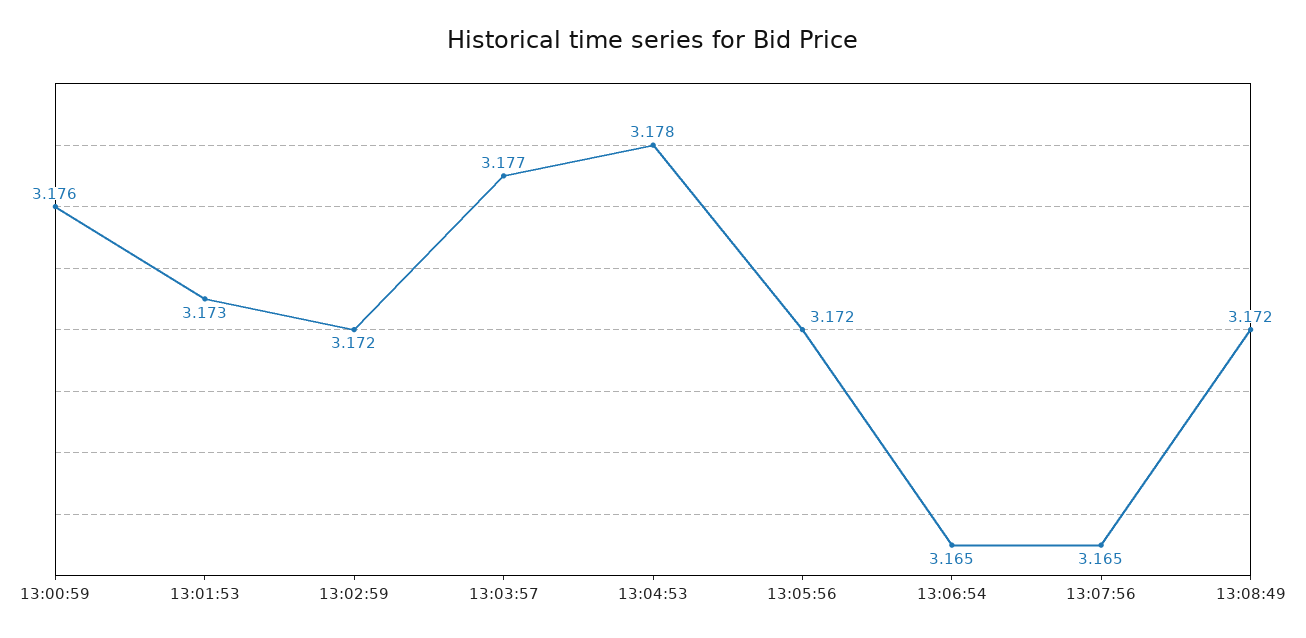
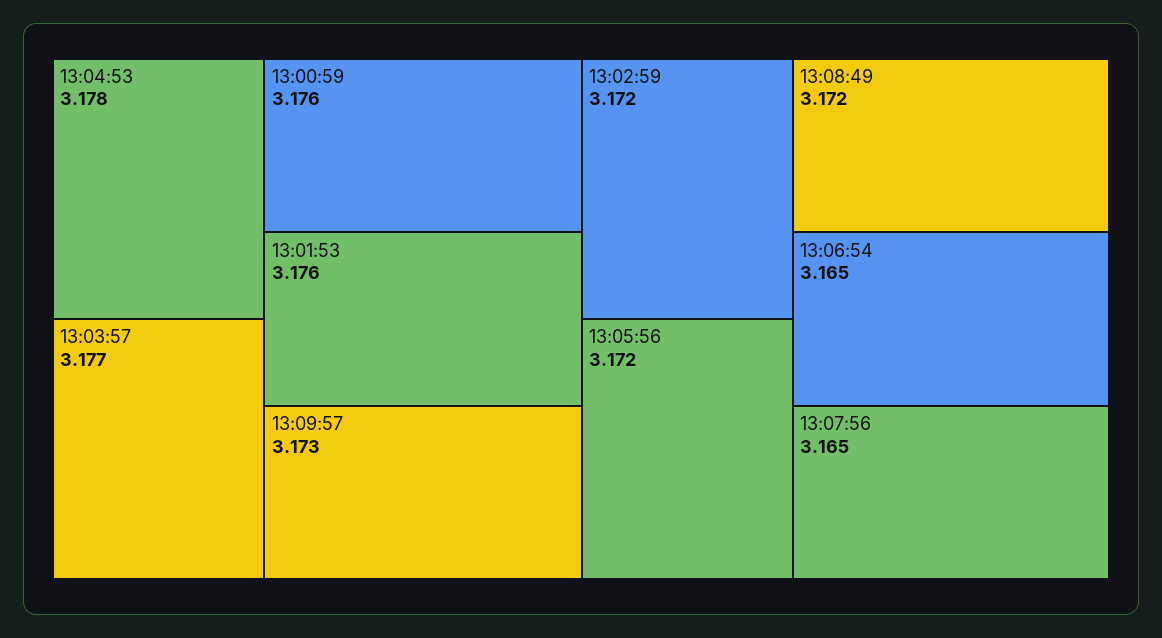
13:01:53: 3.173 -> 3.176
13:09:57: none -> 3.173

